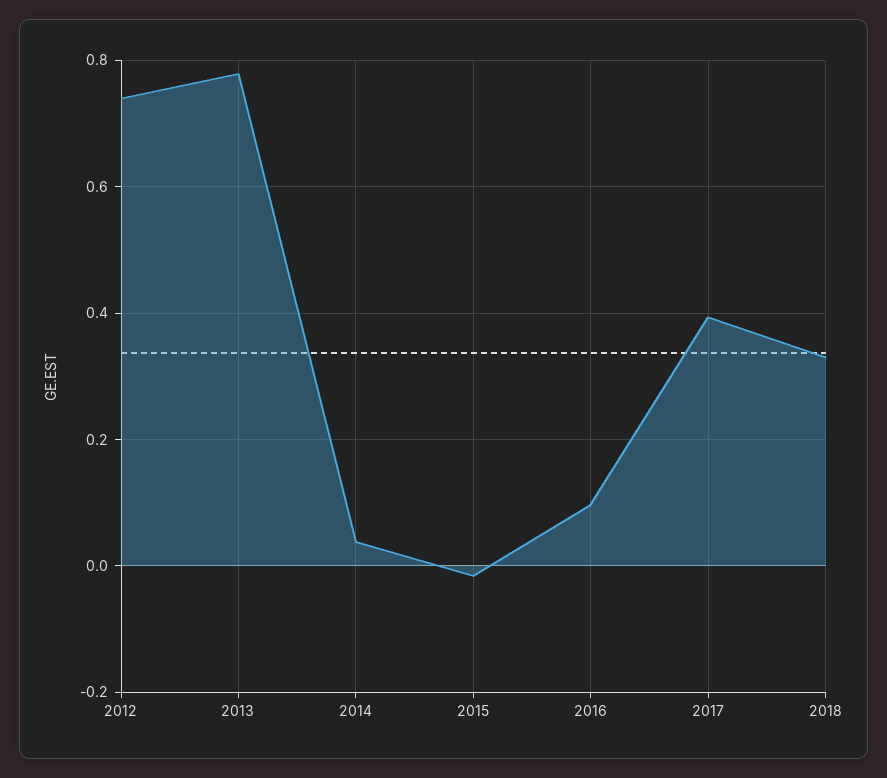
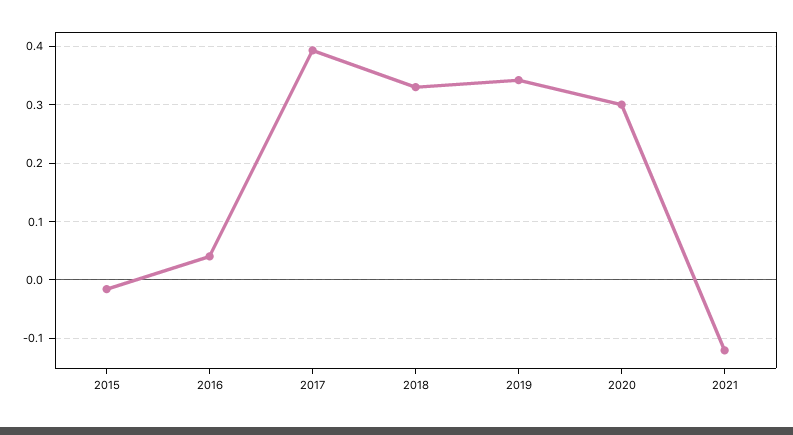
2012: 0.74 -> none
2013: 0.78 -> none
2014: 0.04 -> none
2016: 0.1 -> 0.04
2019: none -> 0.34
2020: none -> 0.3
2021: none -> -0.12

